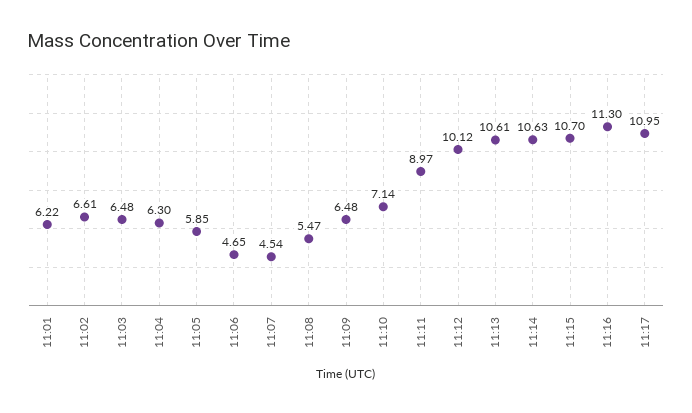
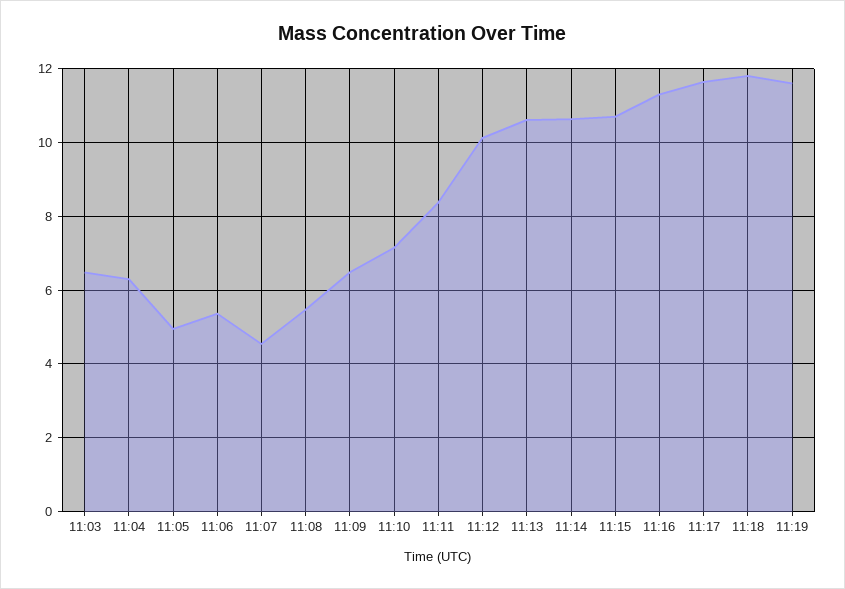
11:01: 6.22 -> none
11:02: 6.61 -> none
11:05: 5.85 -> 5
11:06: 4.65 -> 5.4
11:11: 8.97 -> 8.4
11:17: 10.95 -> 11.6
11:18: none -> 11.8
11:19: none -> 11.6

